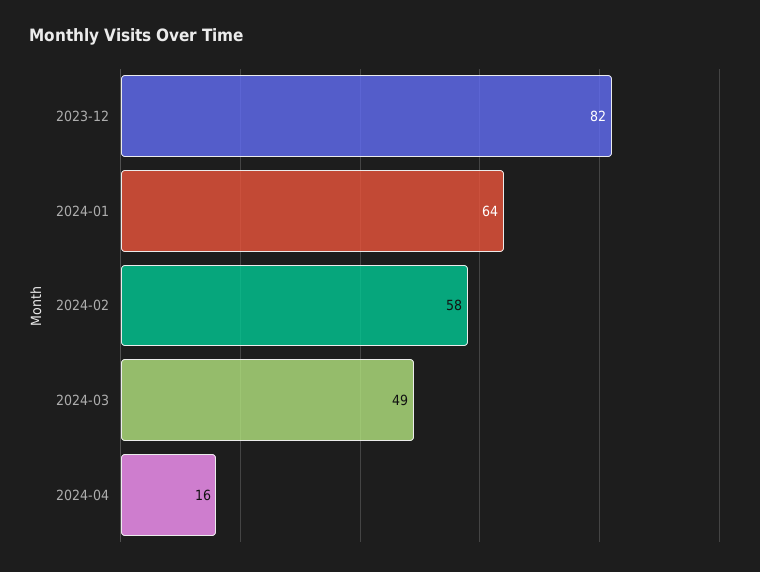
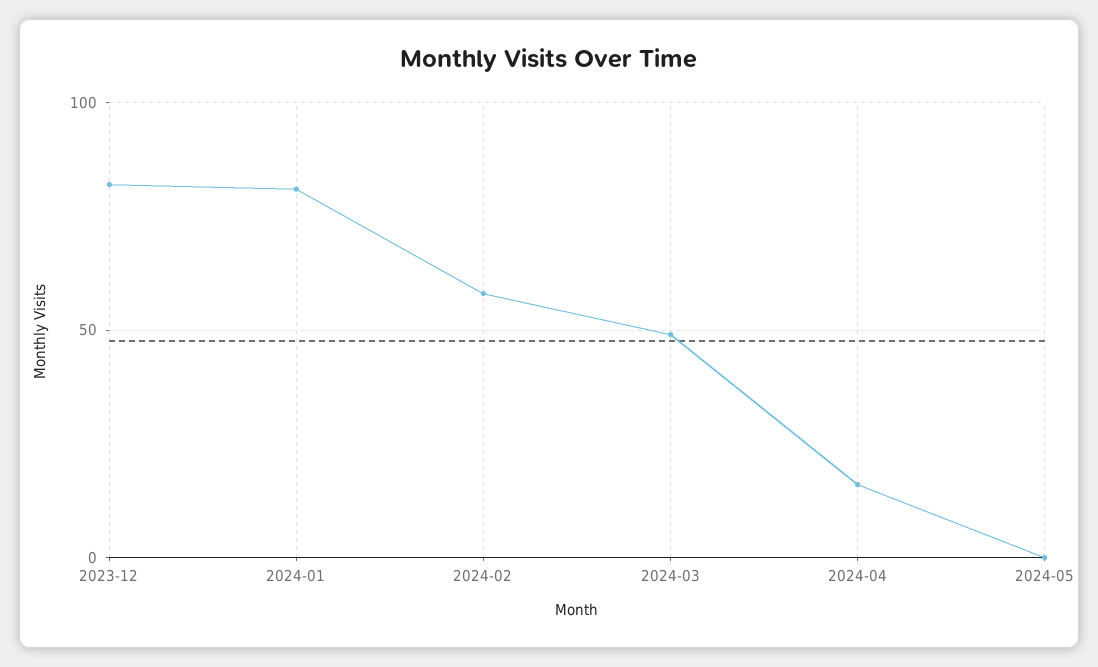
2024-01: 64 -> 80
2024-05: none -> 0

